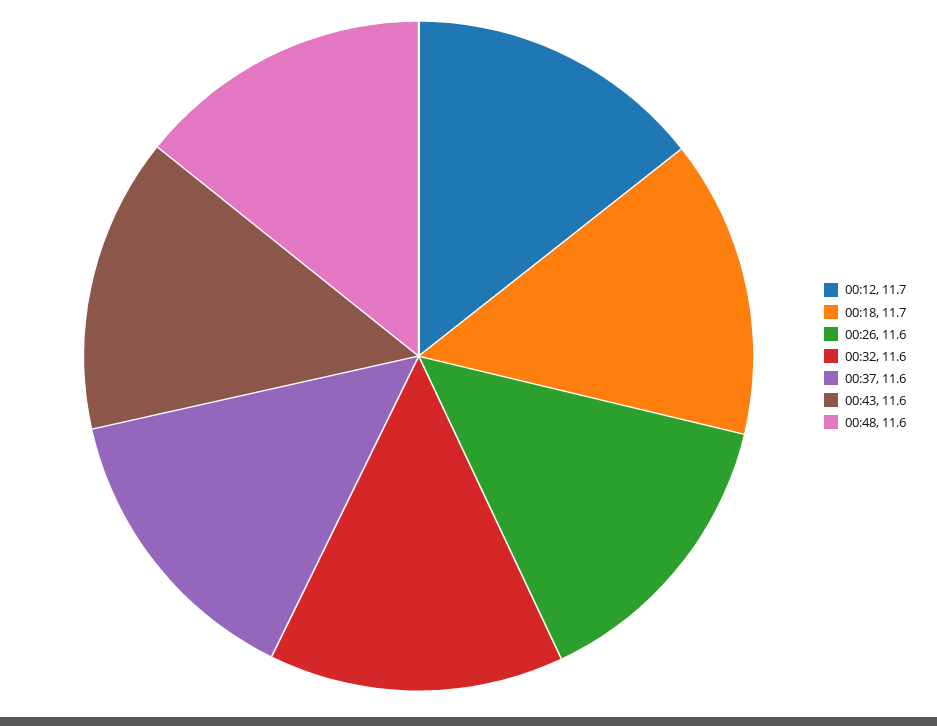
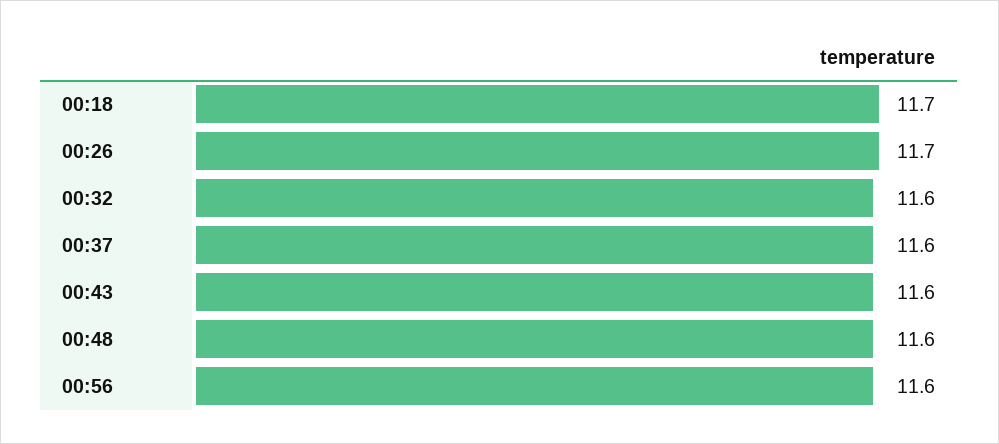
00:12: 11.7 -> none
00:26: 11.6 -> 11.7
00:56: none -> 11.6

